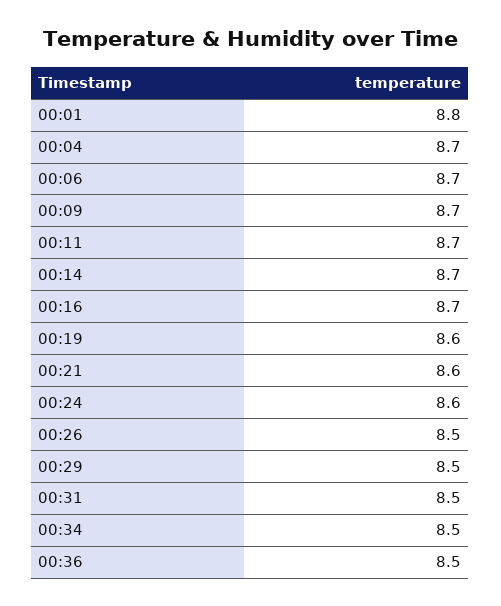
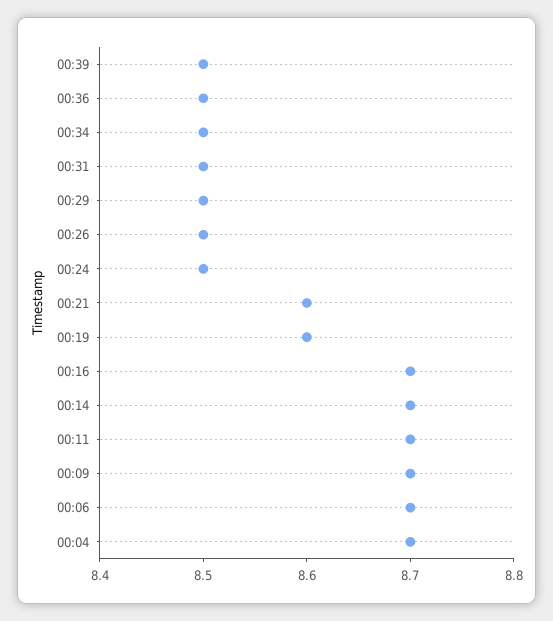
00:01: 8.8 -> none
00:24: 8.6 -> 8.5
00:39: none -> 8.5

